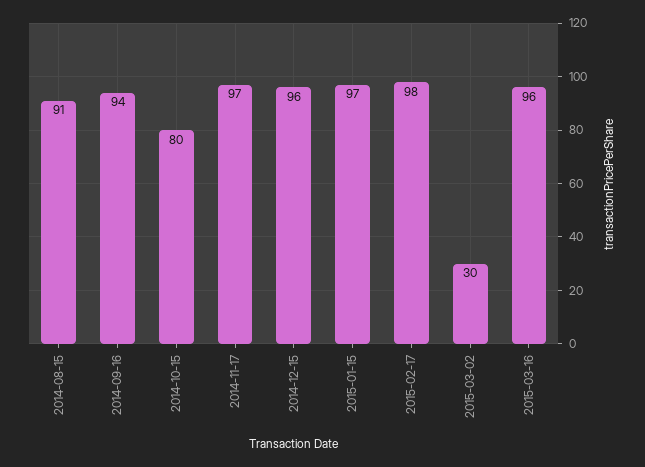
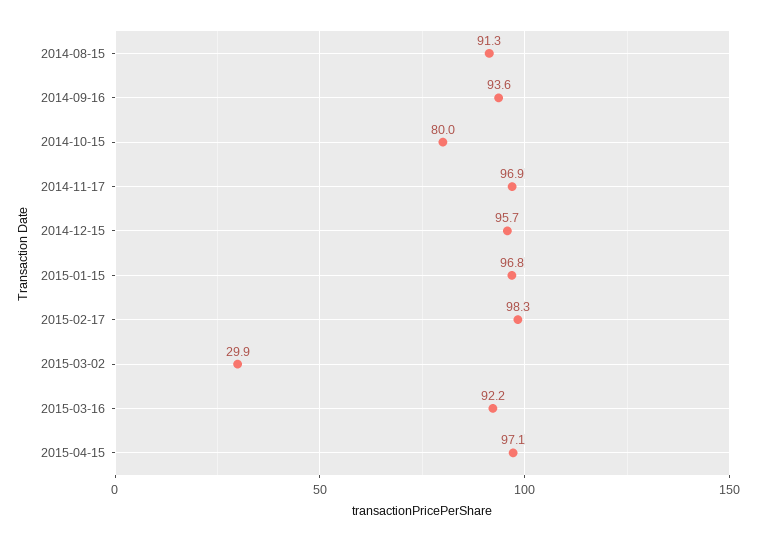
2015-03-16: 96 -> 92.2
2015-04-15: none -> 97.1

